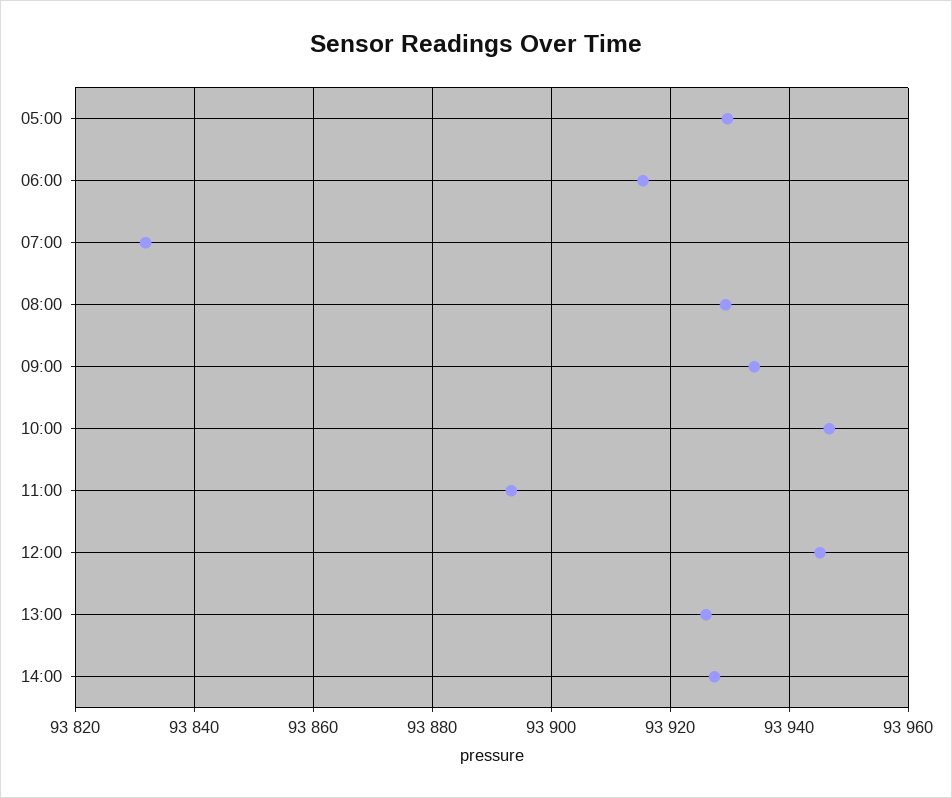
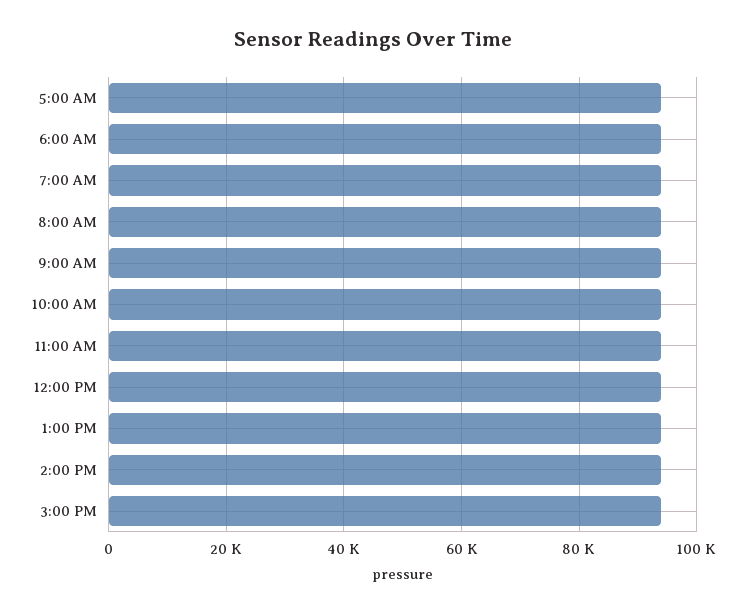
3:00 PM: none -> 94000

